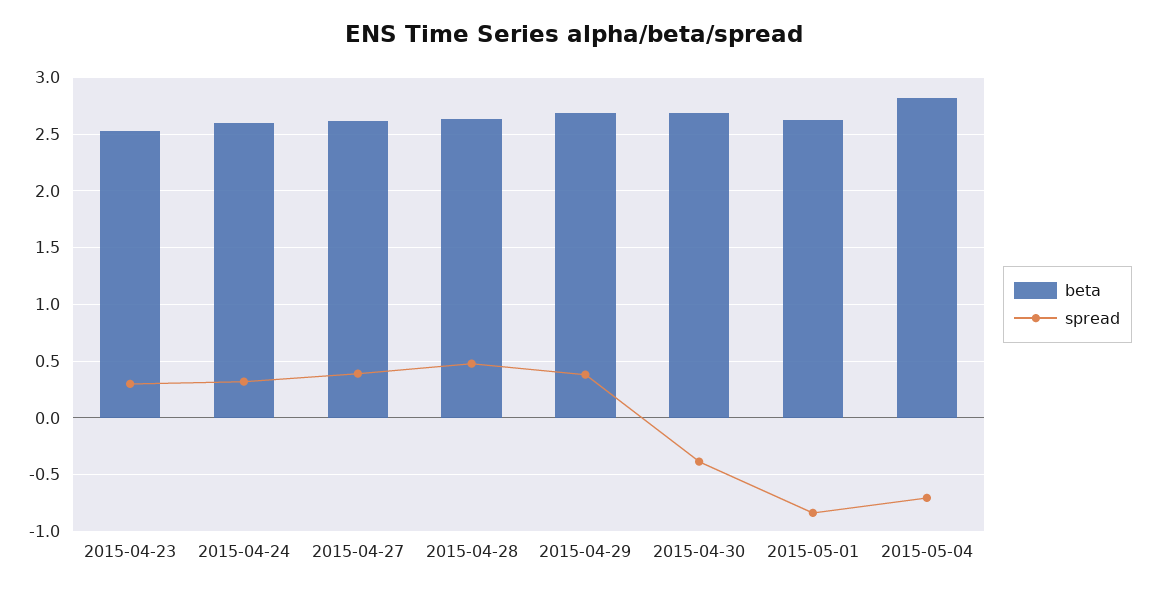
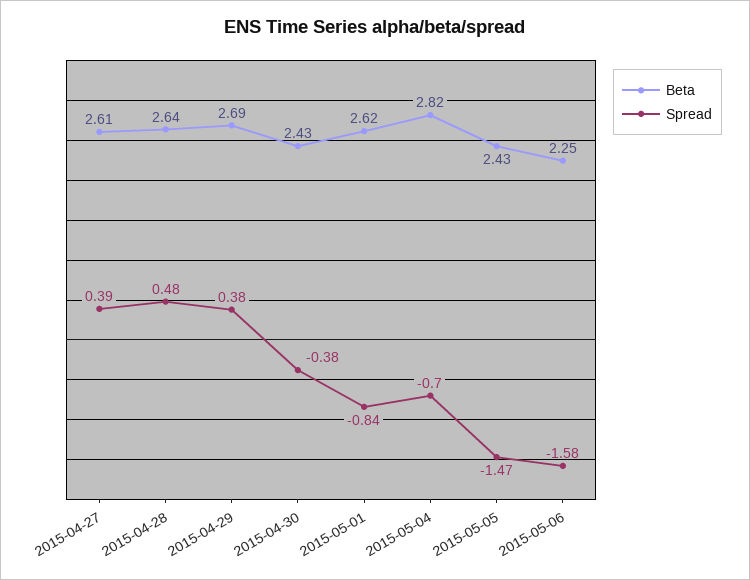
beta, 2015-04-23: 2.5 -> none
spread, 2015-04-23: 0.3 -> none
beta, 2015-04-24: 2.6 -> none
spread, 2015-04-24: 0.3 -> none
beta, 2015-04-30: 2.7 -> 2.43
beta, 2015-05-05: none -> 2.43
spread, 2015-05-05: none -> -1.47
beta, 2015-05-06: none -> 2.25
spread, 2015-05-06: none -> -1.58

